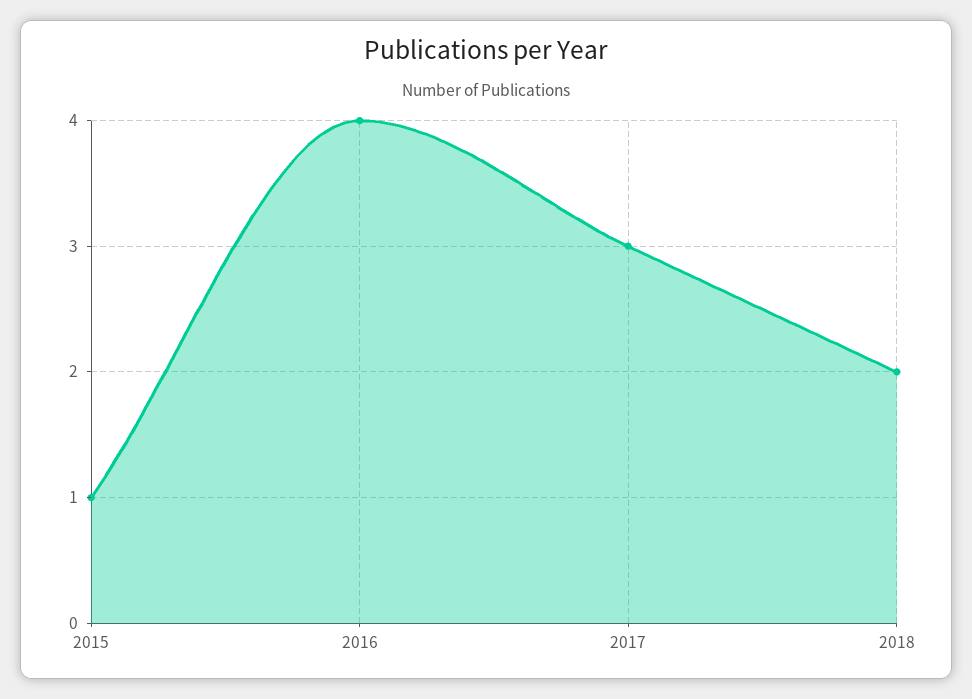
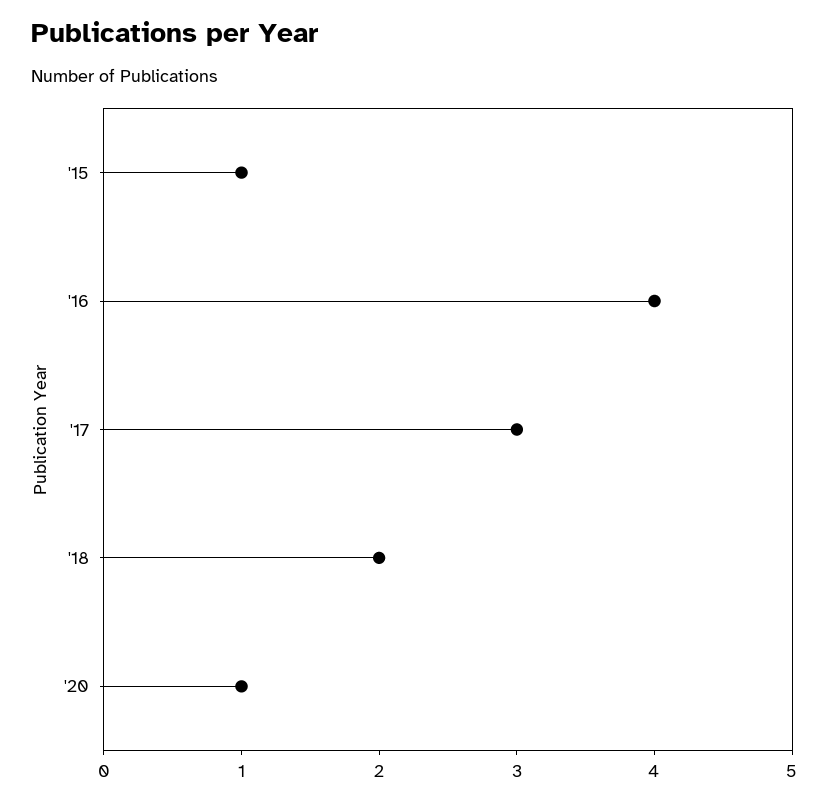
'20: none -> 1

